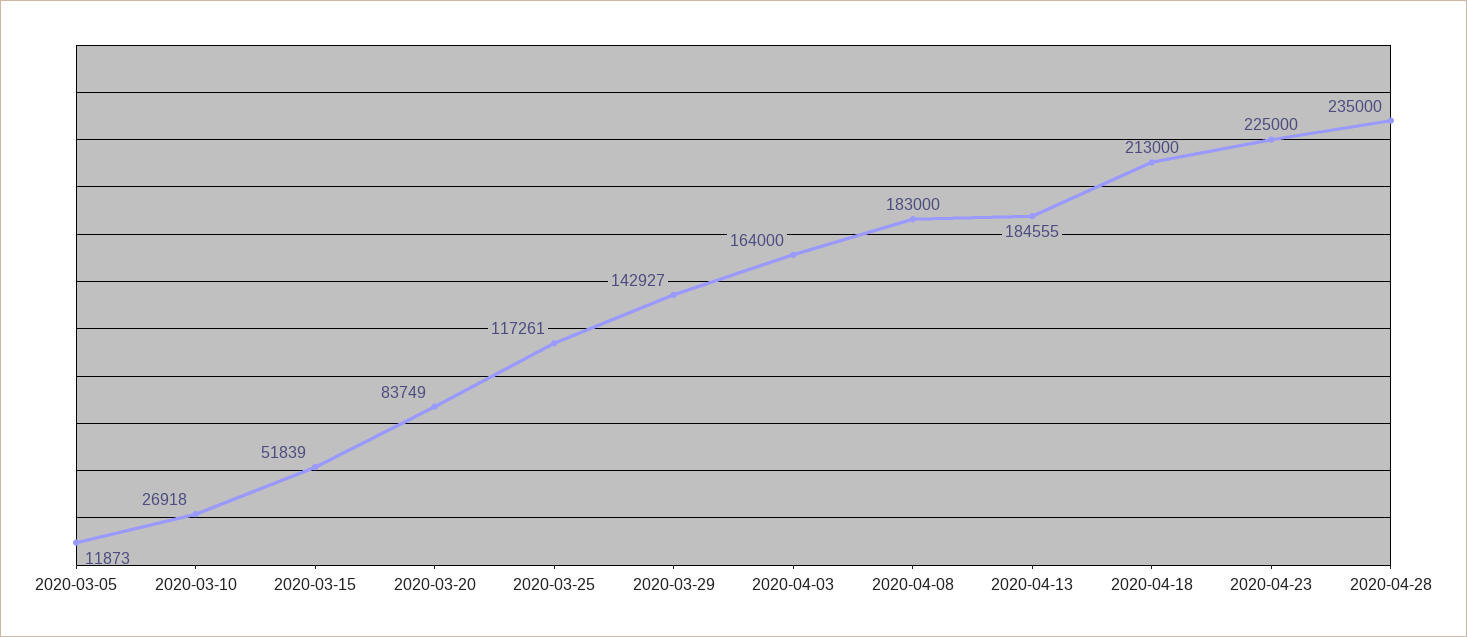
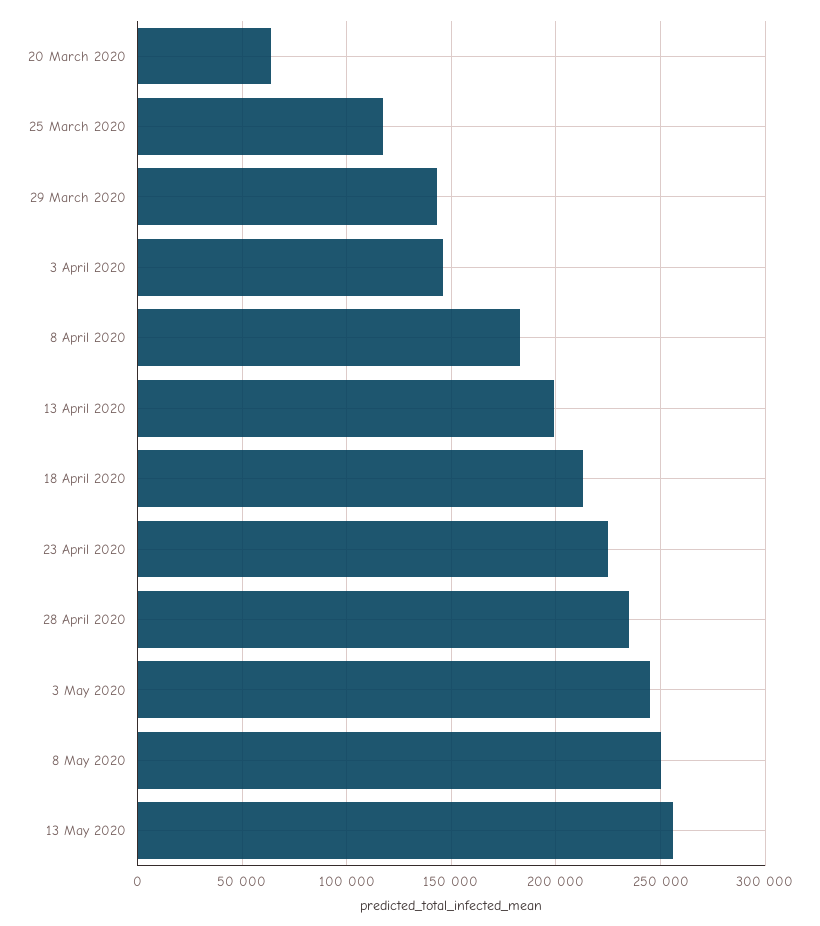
2020-03-05: 11873 -> none
2020-03-10: 26918 -> none
2020-03-15: 51839 -> none
2020-03-20: 83749 -> 65000
2020-04-03: 164000 -> 145000
2020-04-13: 184555 -> 200000
3 May 2020: none -> 245000
8 May 2020: none -> 250000
13 May 2020: none -> 255000

